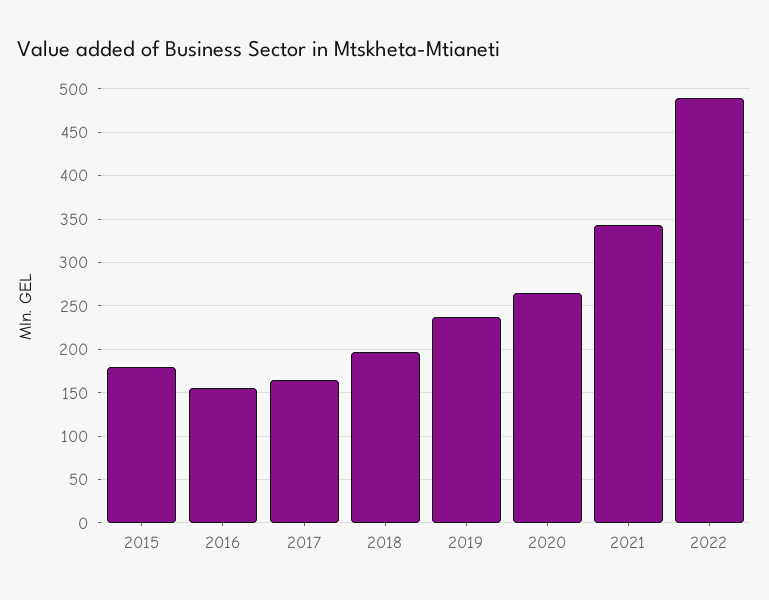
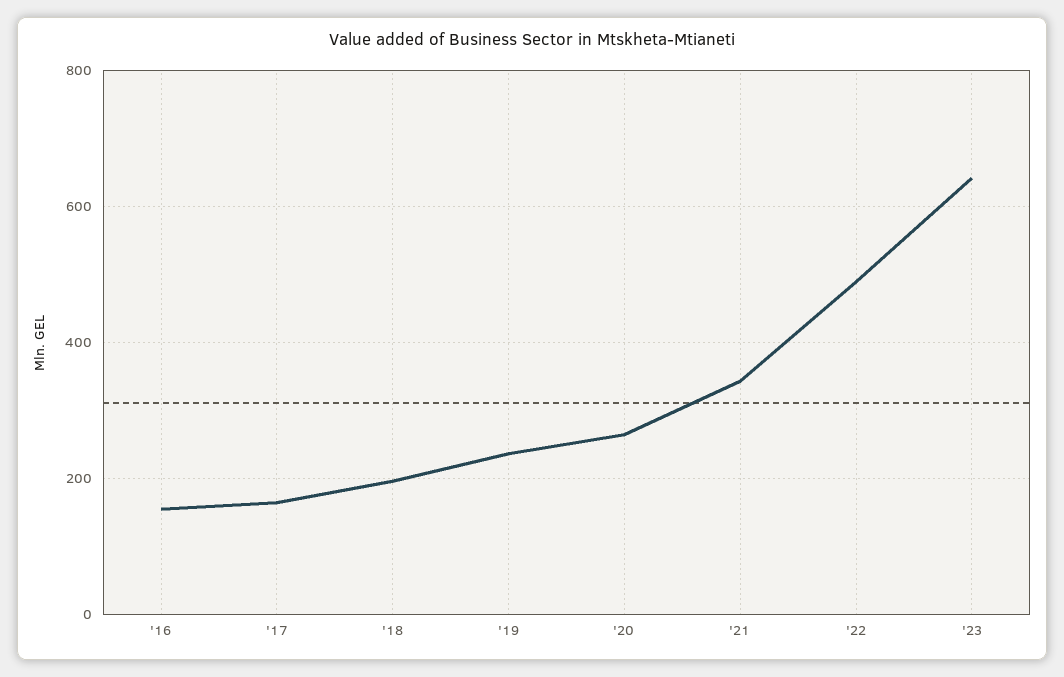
2015: 180 -> none
'23: none -> 640

